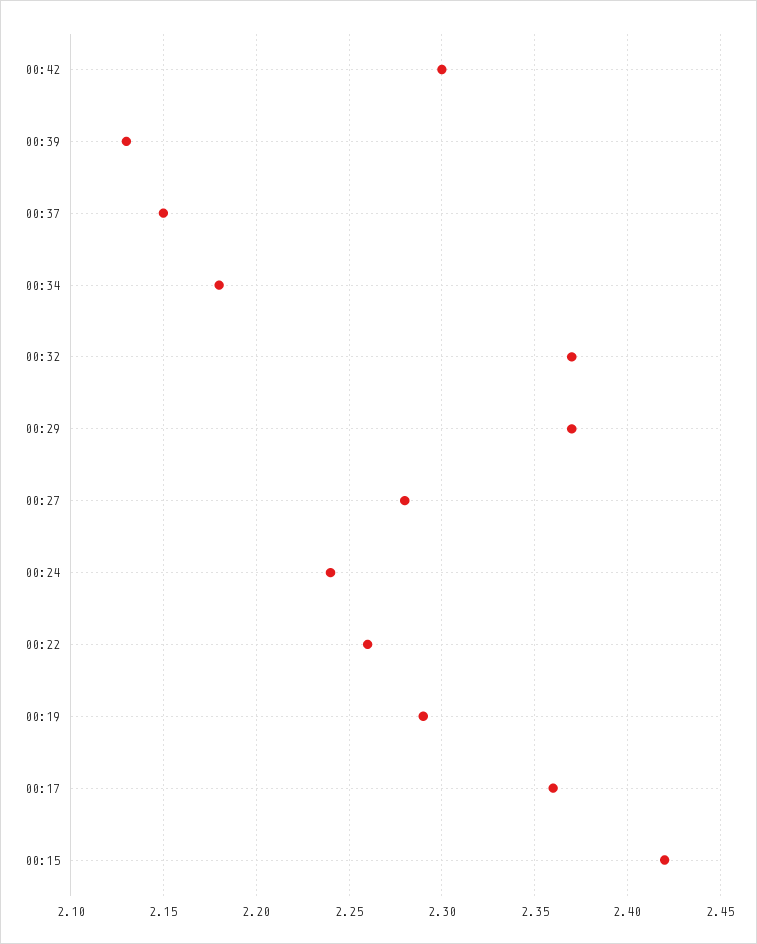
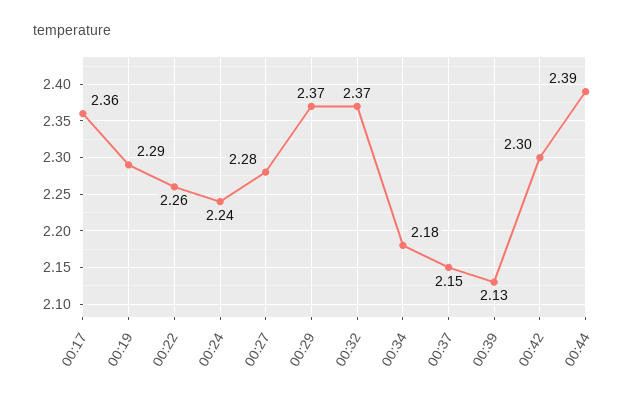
00:15: 2.42 -> none
00:44: none -> 2.39

